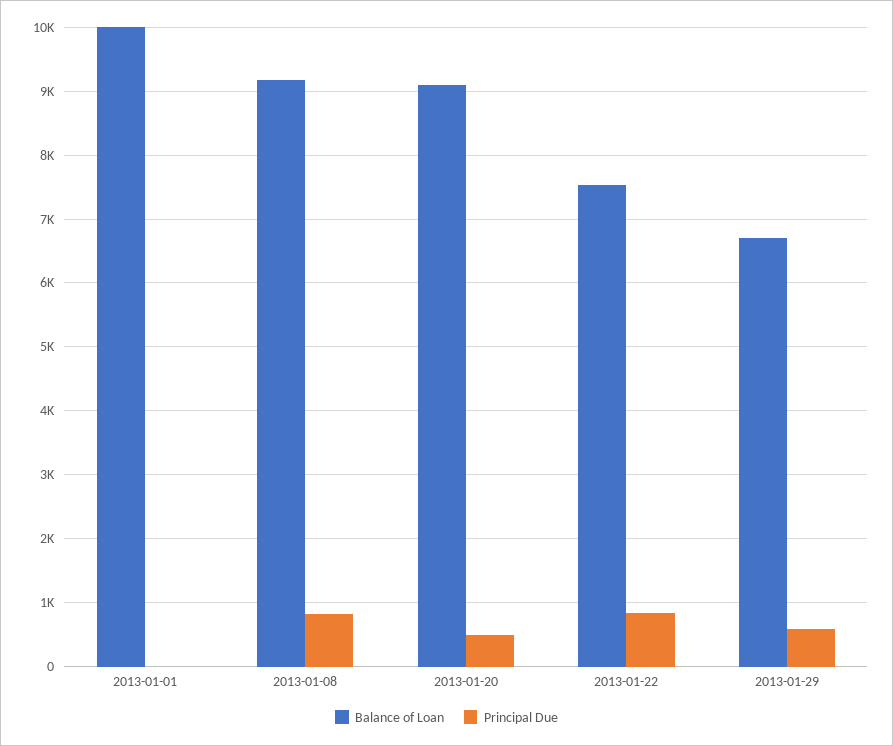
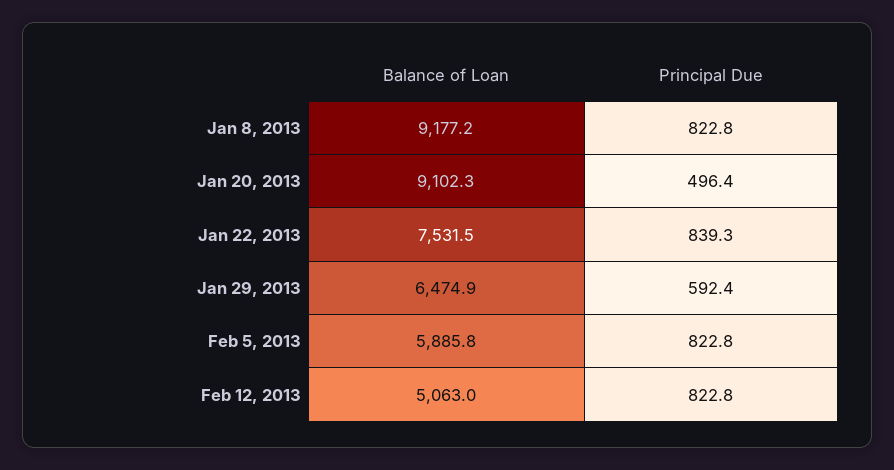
Balance of Loan, 2013-01-01: 10000 -> none
Principal Due, 2013-01-01: 0 -> none
Balance of Loan, 2013-01-29: 6700 -> 6474.9
Balance of Loan, Feb 5, 2013: none -> 5885.8
Principal Due, Feb 5, 2013: none -> 822.8
Balance of Loan, Feb 12, 2013: none -> 5063
Principal Due, Feb 12, 2013: none -> 822.8

